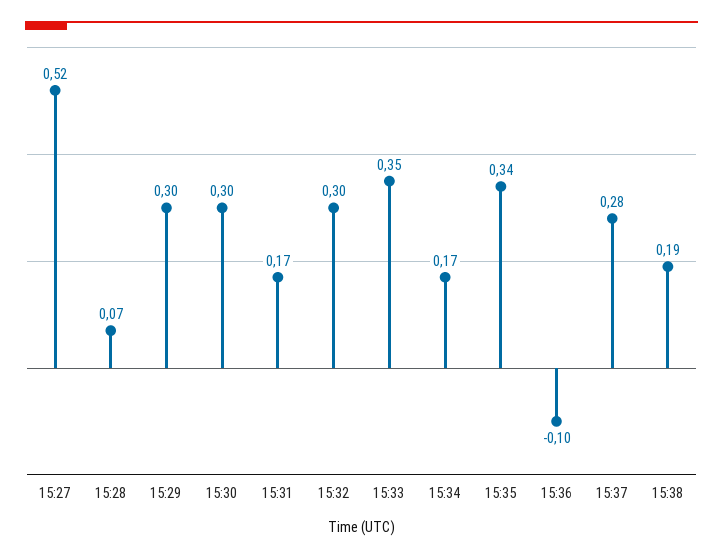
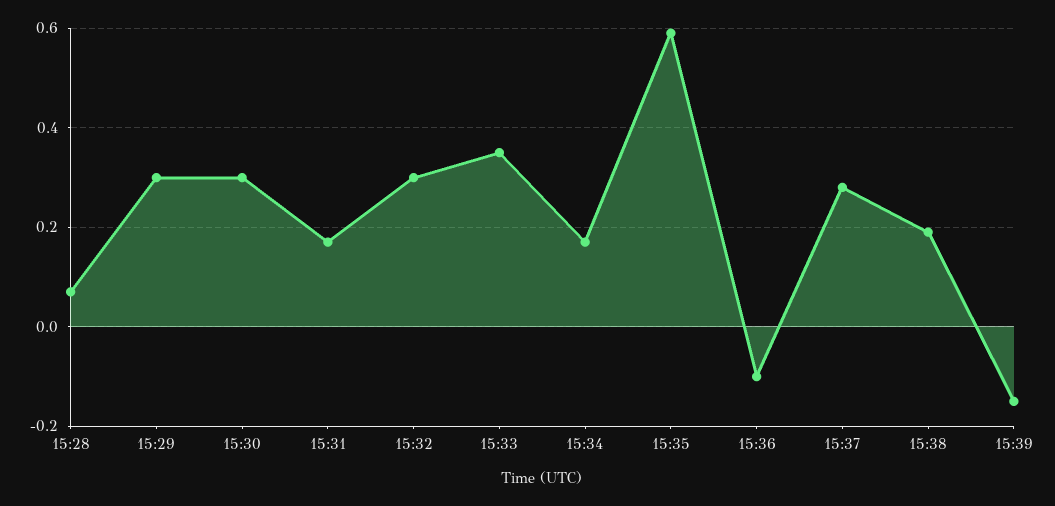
15:27: 0.52 -> none
15:35: 0.34 -> 0.6
15:39: none -> -0.15

